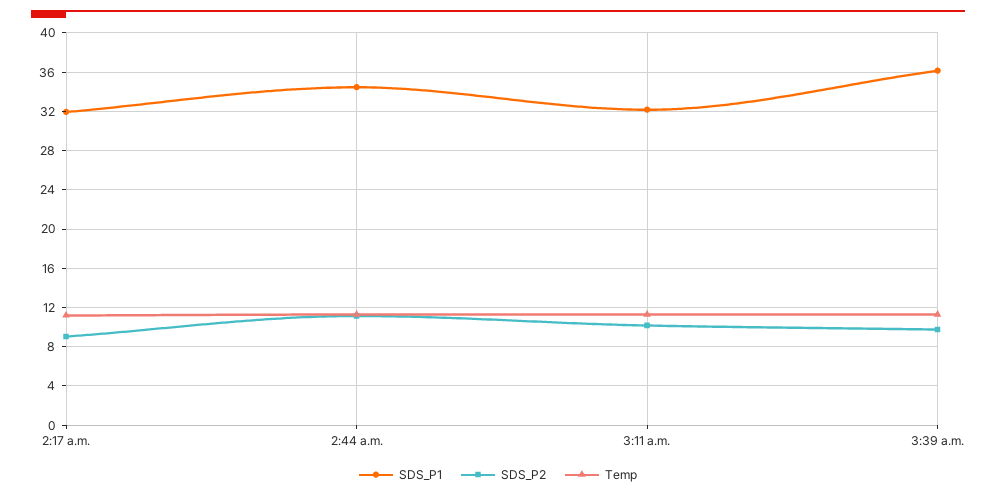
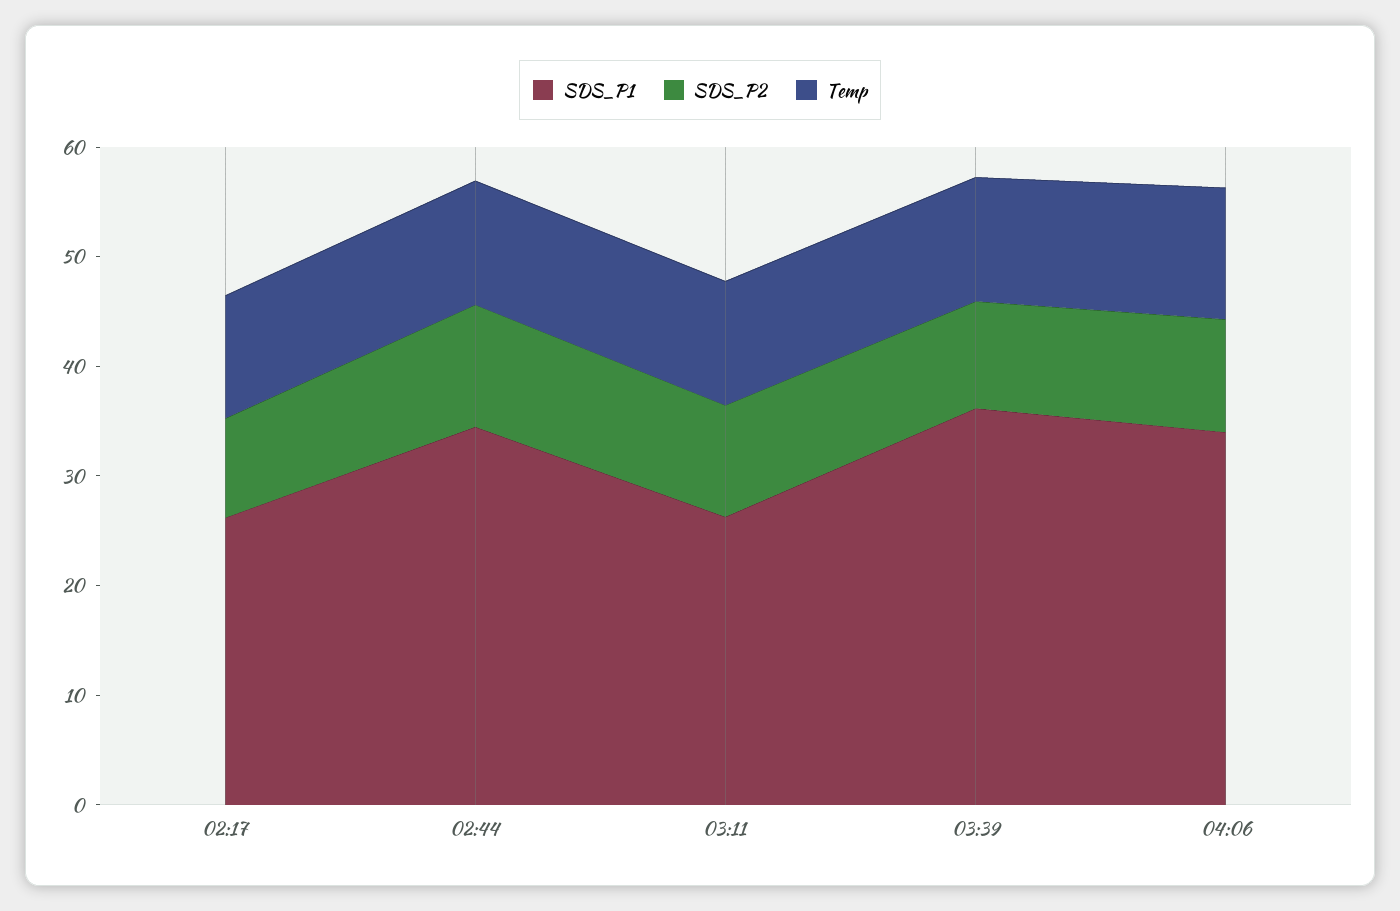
SDS_P1, 2:17 a.m.: 32 -> 26
SDS_P1, 3:11 a.m.: 32 -> 26
SDS_P1, 04:06: none -> 34
SDS_P2, 04:06: none -> 10
Temp, 04:06: none -> 12

